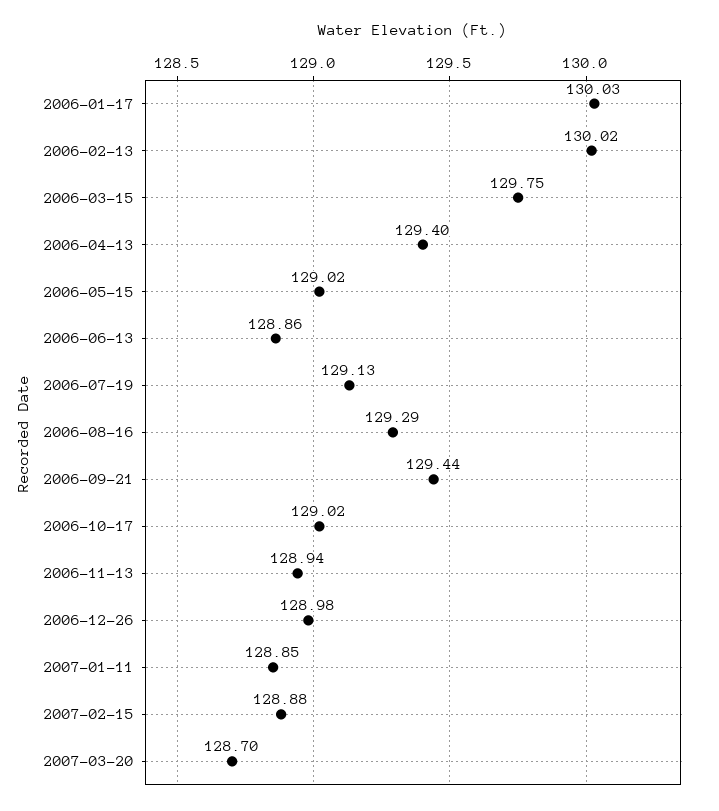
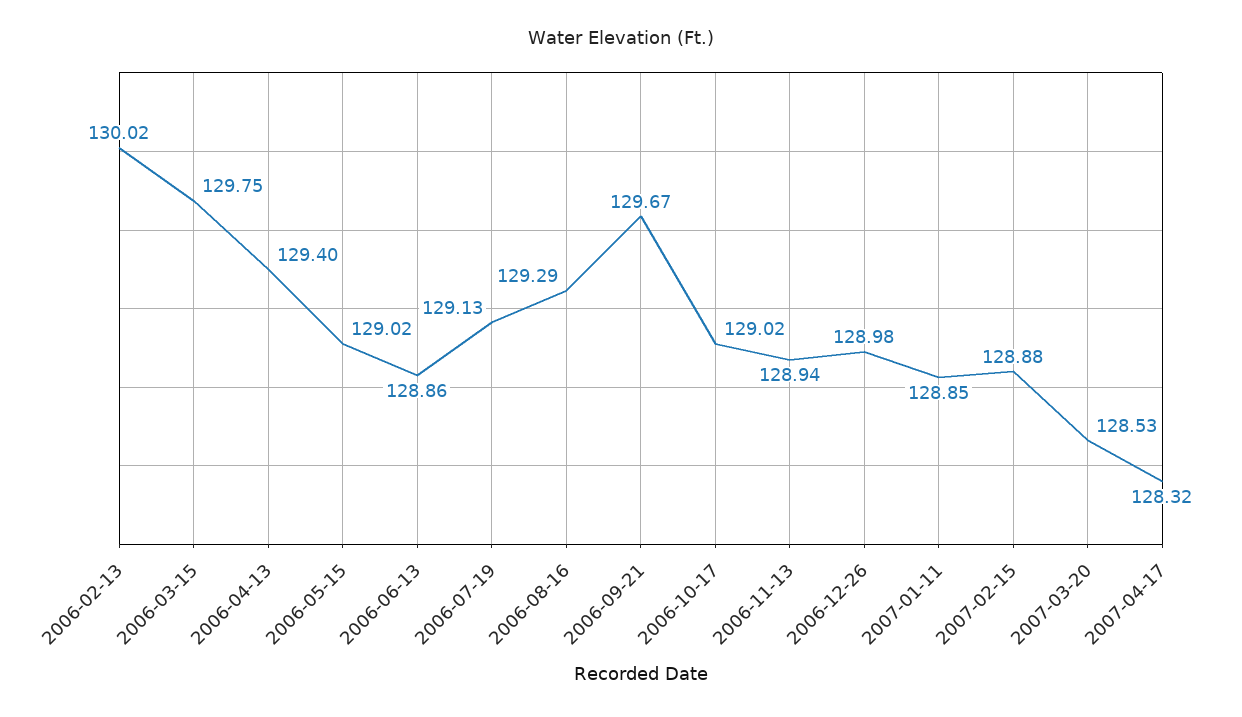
2006-01-17: 130.03 -> none
2006-09-21: 129.44 -> 129.67
2007-03-20: 128.7 -> 128.53
2007-04-17: none -> 128.32

